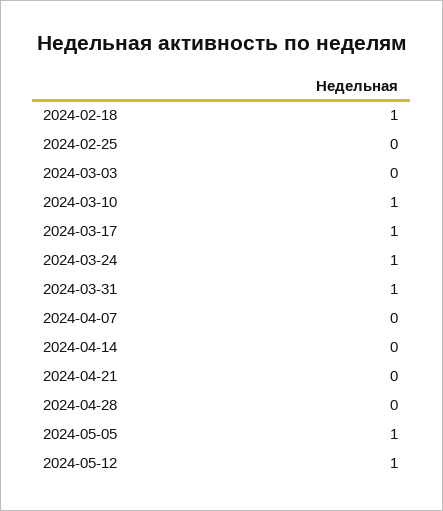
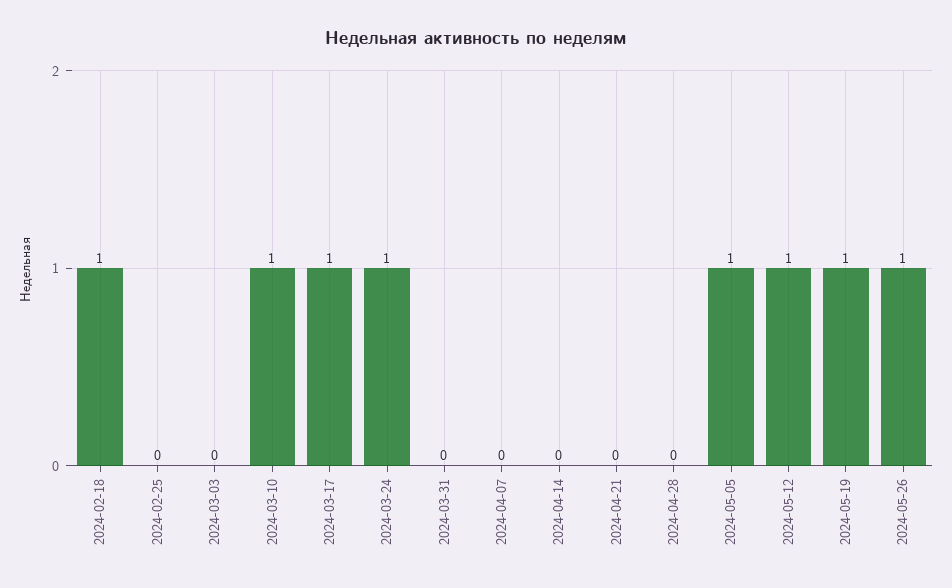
2024-03-31: 1 -> 0
2024-05-19: none -> 1
2024-05-26: none -> 1

